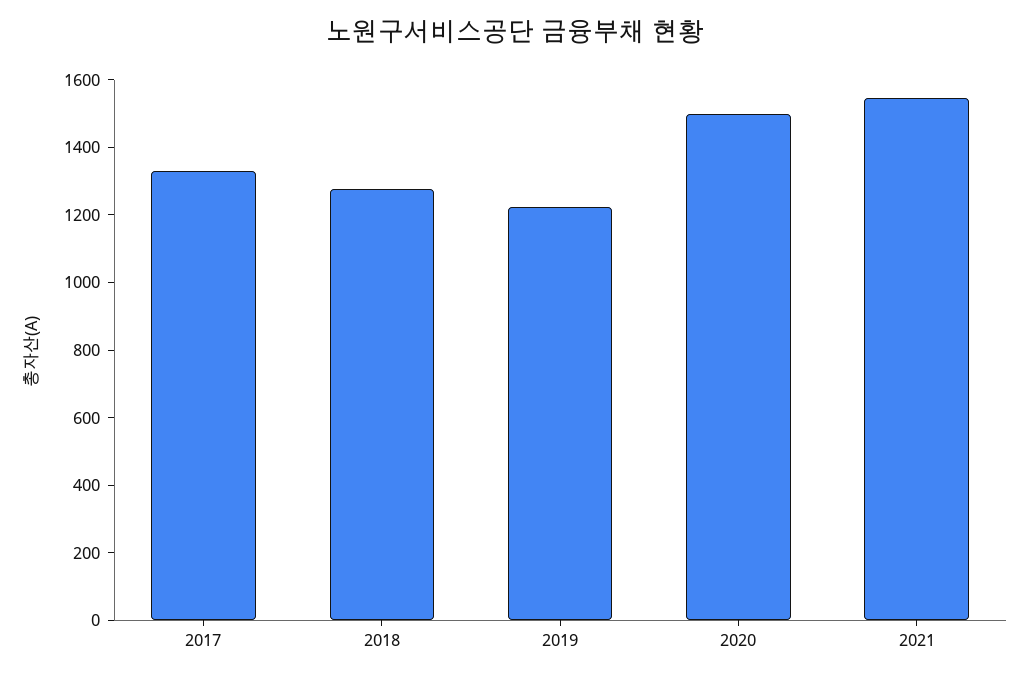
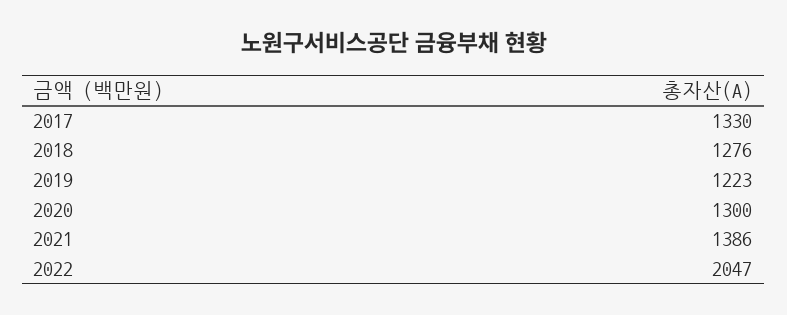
2020: 1500 -> 1300
2021: 1550 -> 1386
2022: none -> 2047

